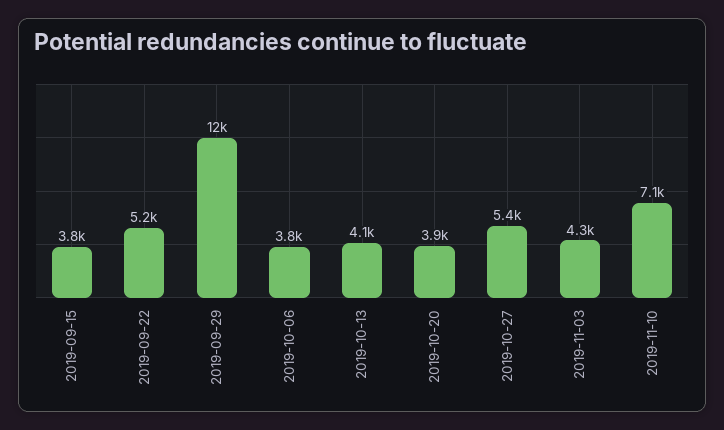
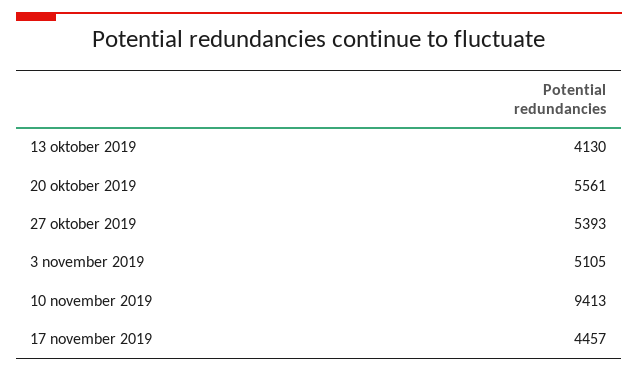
2019-09-15: 3800 -> none
2019-09-22: 5200 -> none
2019-09-29: 12000 -> none
2019-10-06: 3800 -> none
2019-10-20: 3900 -> 5561
2019-11-03: 4300 -> 5105
2019-11-10: 7100 -> 9413
17 november 2019: none -> 4457

